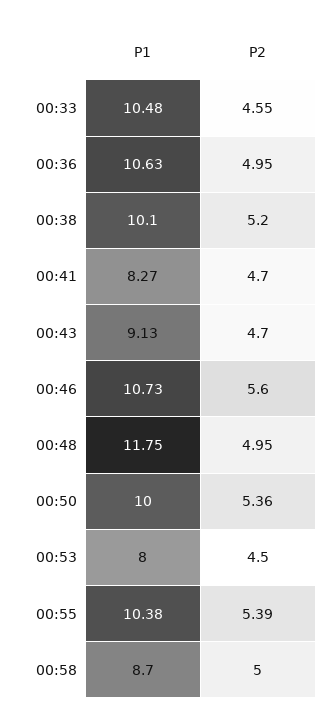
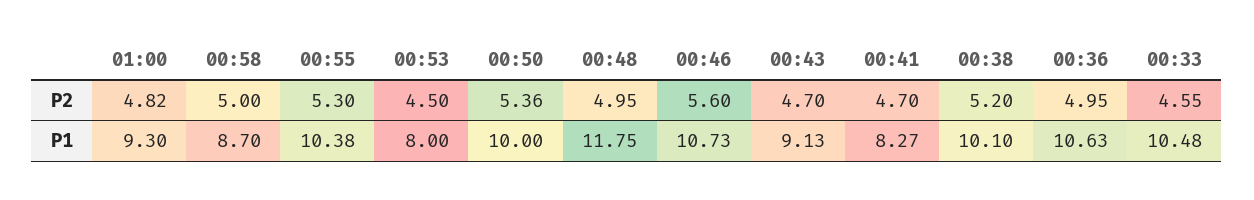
P2, 00:55: 5.39 -> 5.3
P2, 01:00: none -> 4.82
P1, 01:00: none -> 9.3

